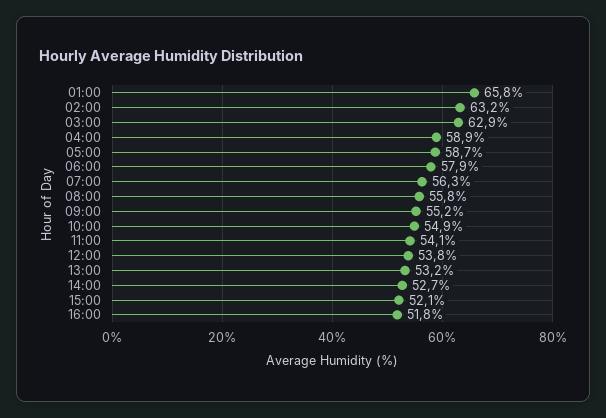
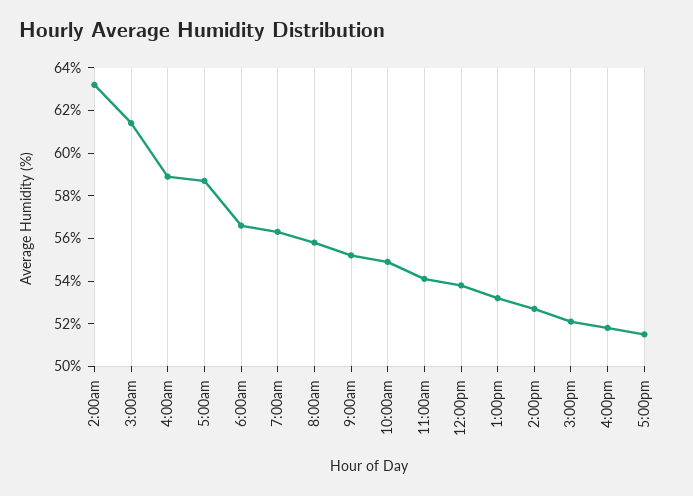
01:00: 65.8 -> none
03:00: 62.9 -> 61.5
06:00: 57.9 -> 56.5
5:00pm: none -> 51.5

